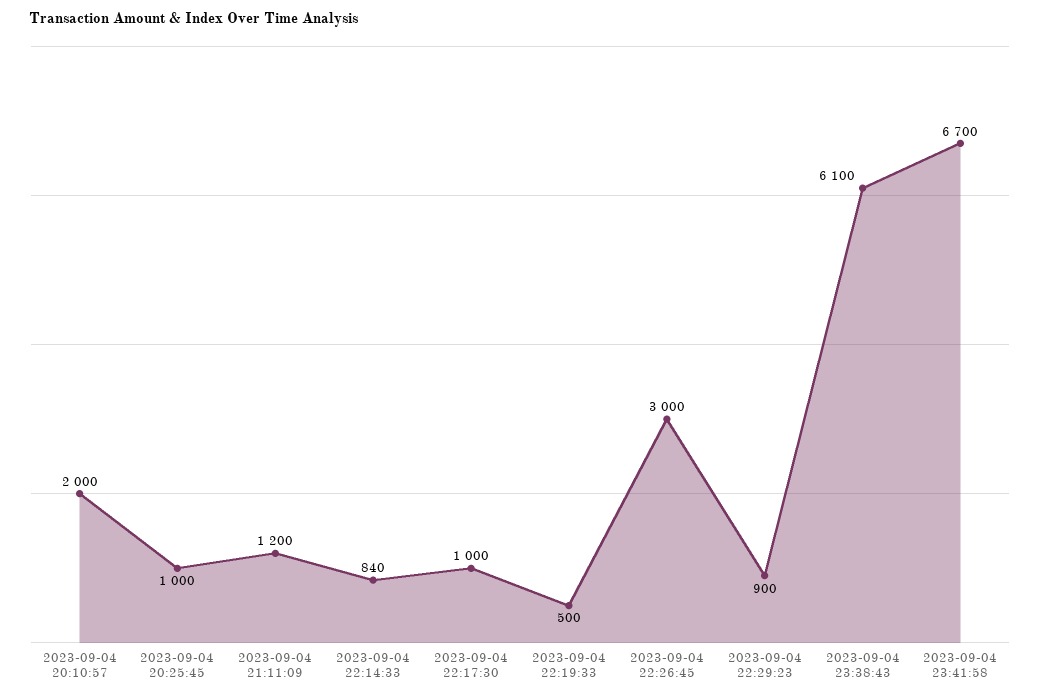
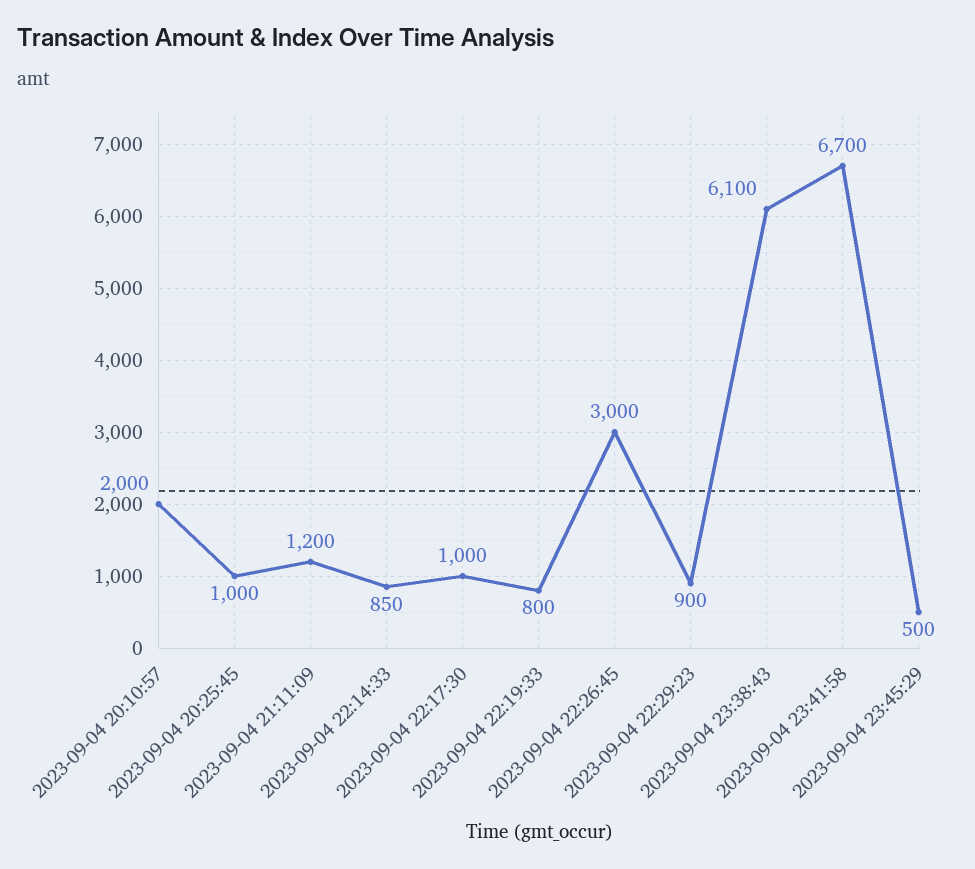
2023-09-04 22:14:33: 840 -> 850
2023-09-04 22:19:33: 500 -> 800
2023-09-04 23:45:29: none -> 500

